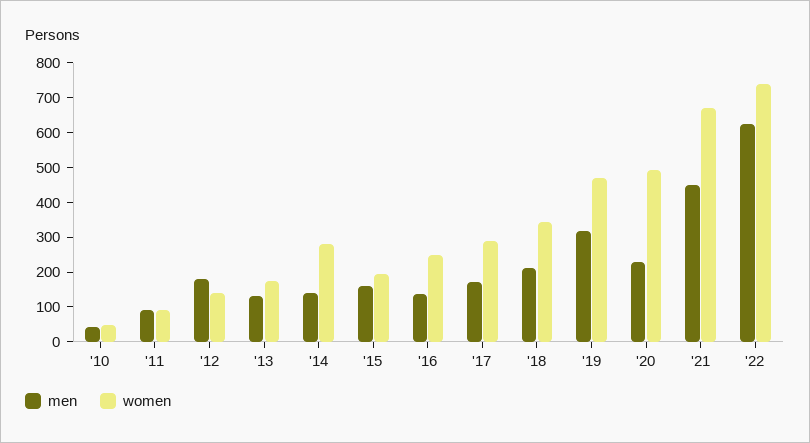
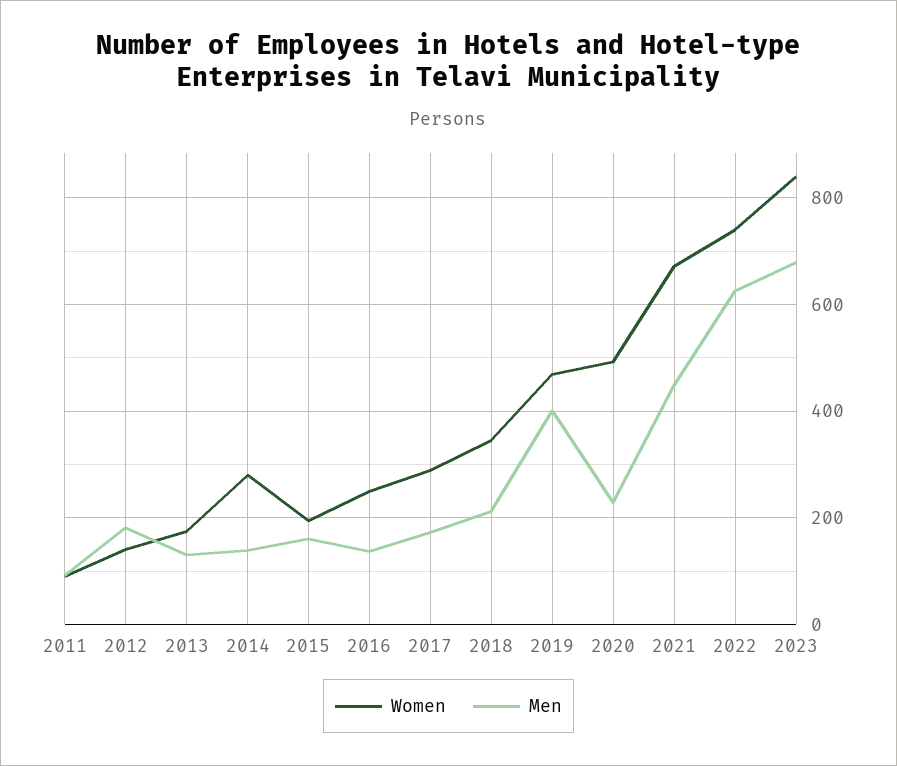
men, '10: 50 -> none
women, '10: 50 -> none
men, '19: 325 -> 400
women, 2023: none -> 840
men, 2023: none -> 680

